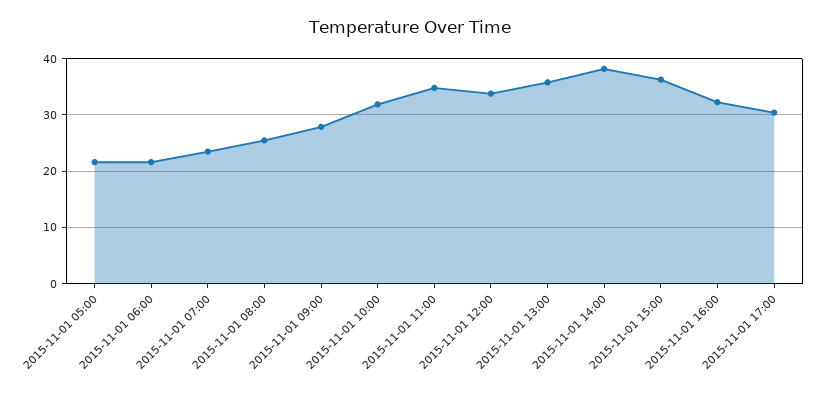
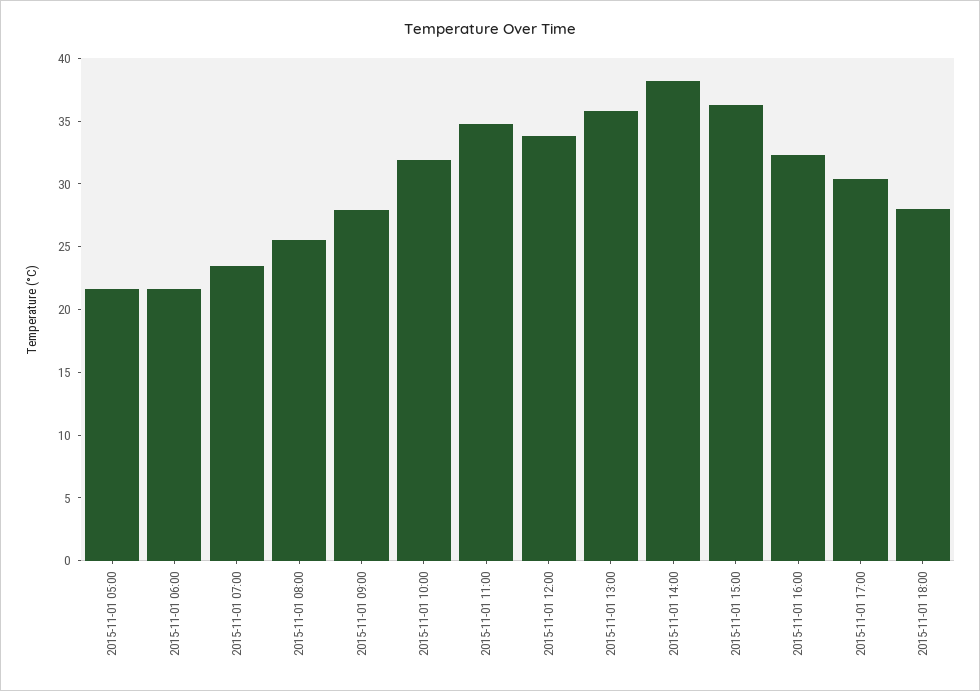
2015-11-01 18:00: none -> 28

